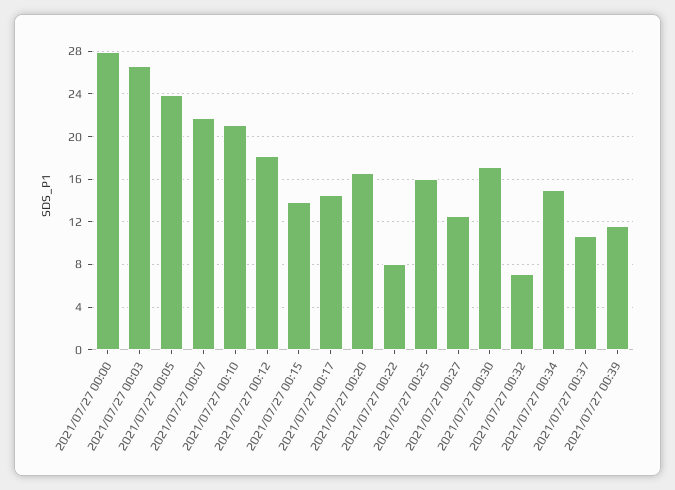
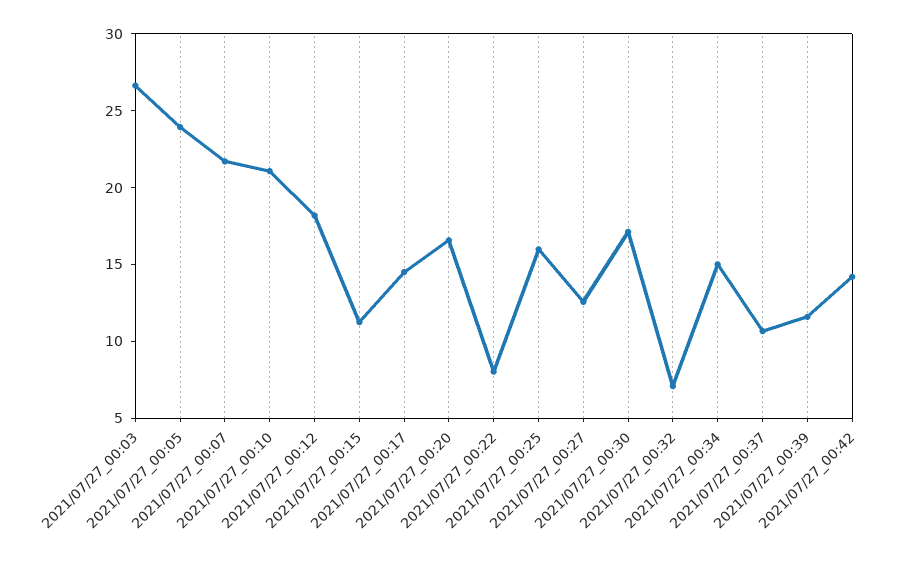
2021/07/27 00:00: 28 -> none
2021/07/27 00:15: 14 -> 11
2021/07/27_00:42: none -> 14

